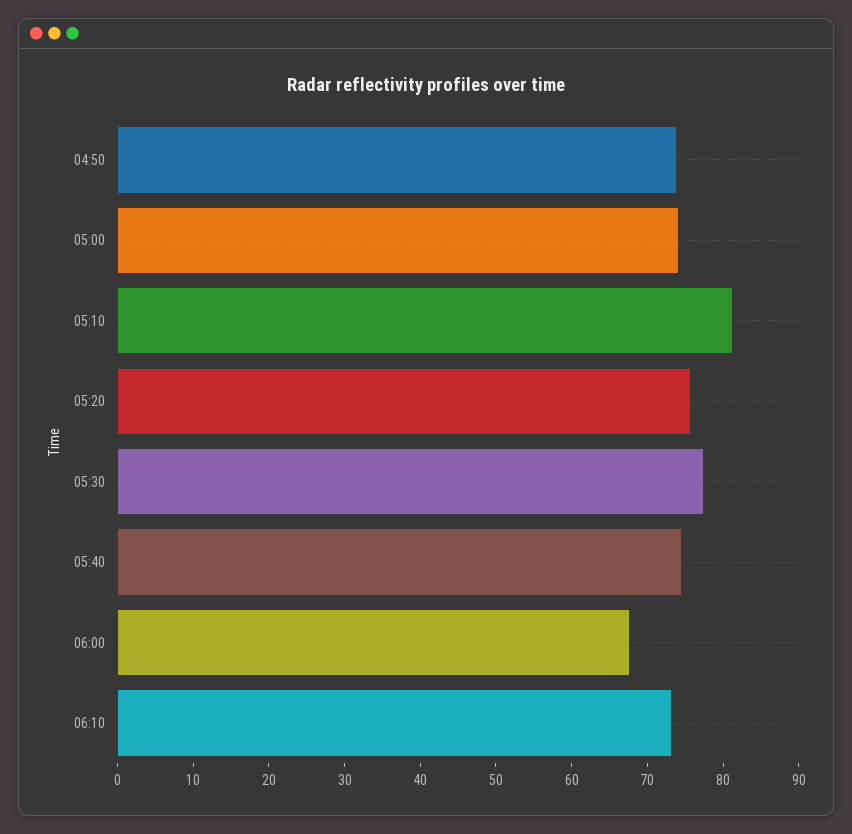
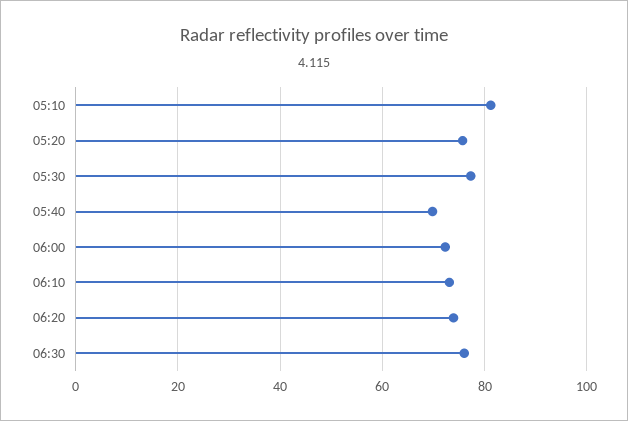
04:50: 74 -> none
05:00: 74 -> none
05:40: 74 -> 70
06:00: 68 -> 72
06:20: none -> 74
06:30: none -> 76

